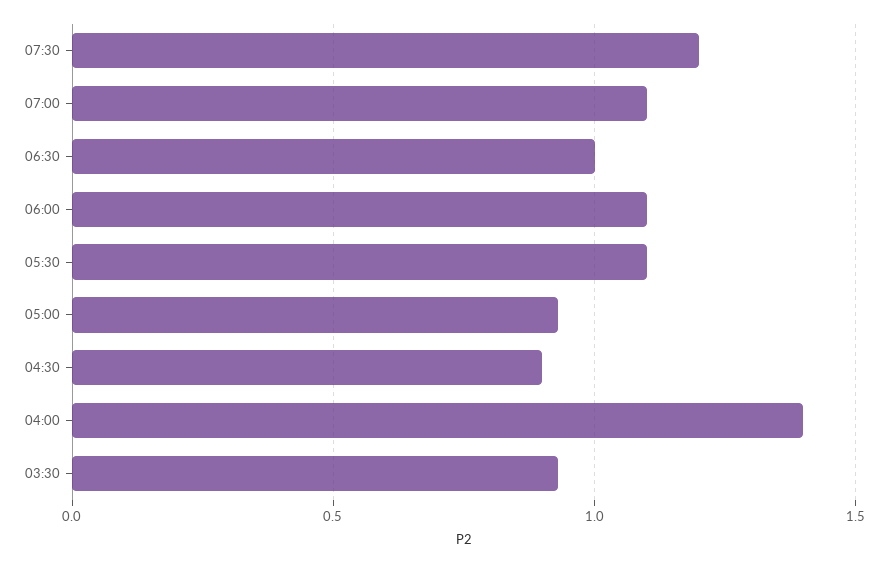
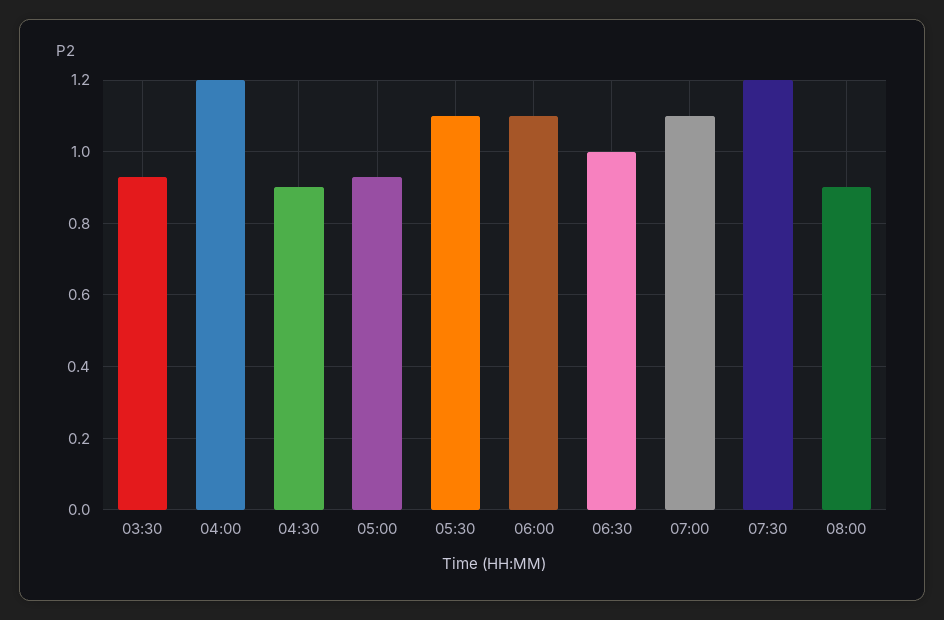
04:00: 1.4 -> 1.2
08:00: none -> 0.9

